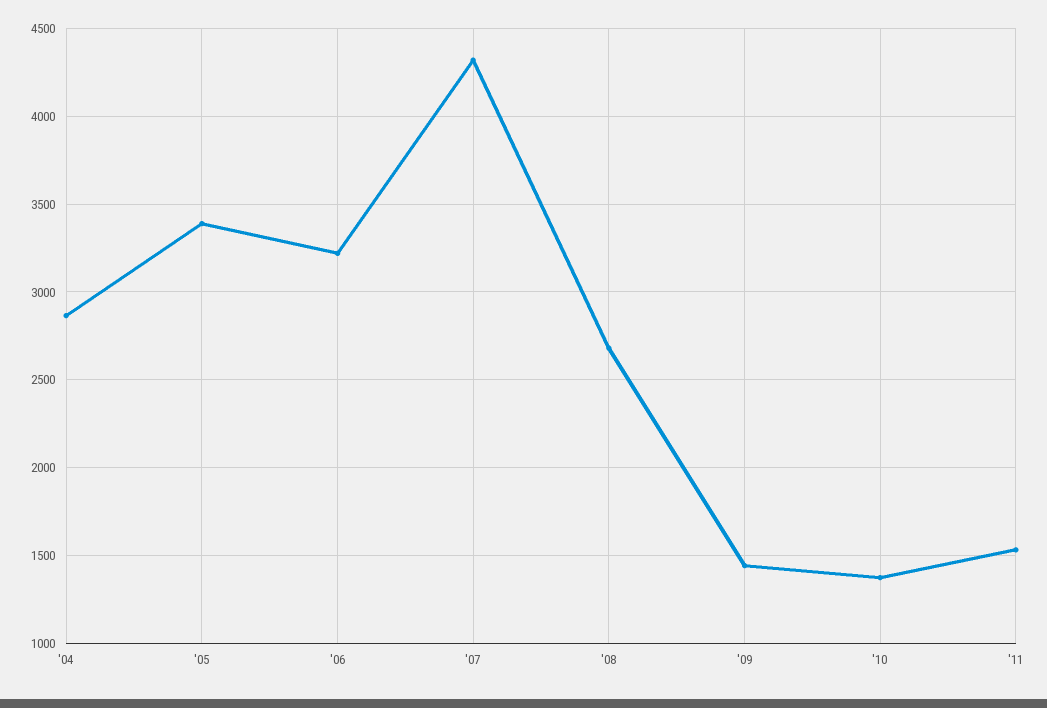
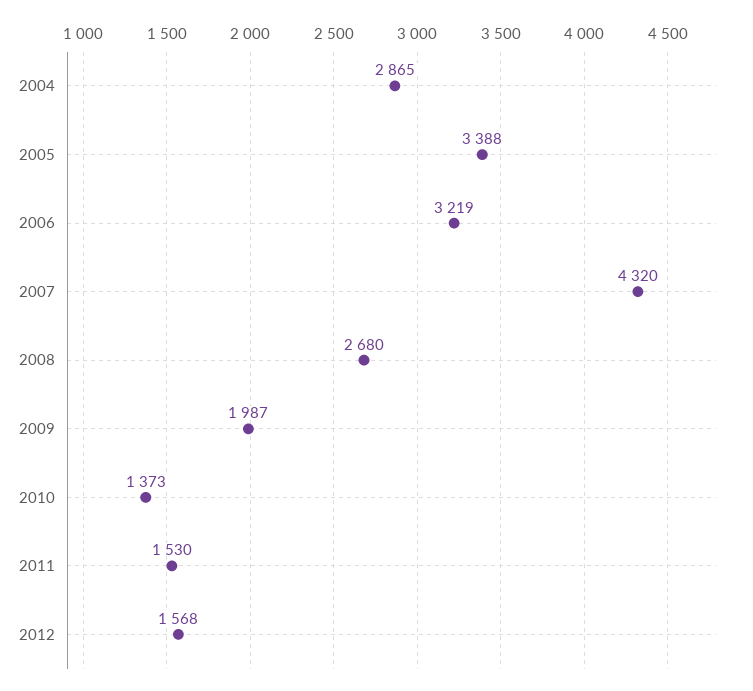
'09: 1450 -> 1987
2012: none -> 1568

